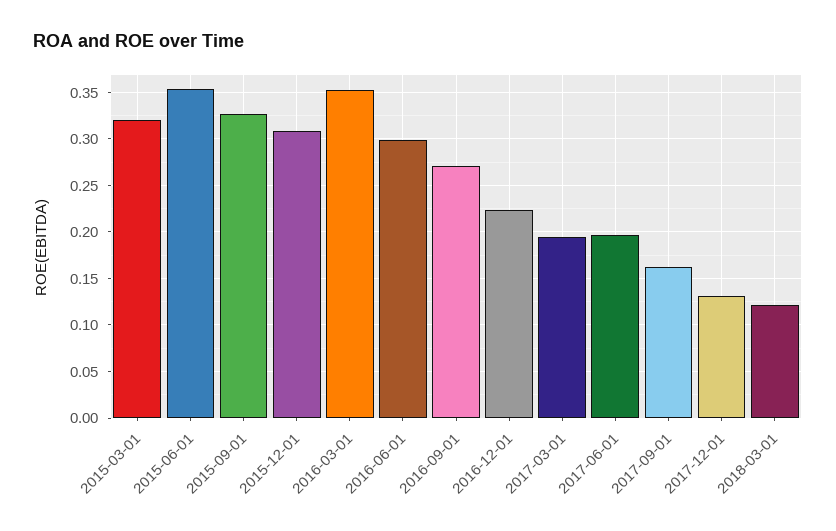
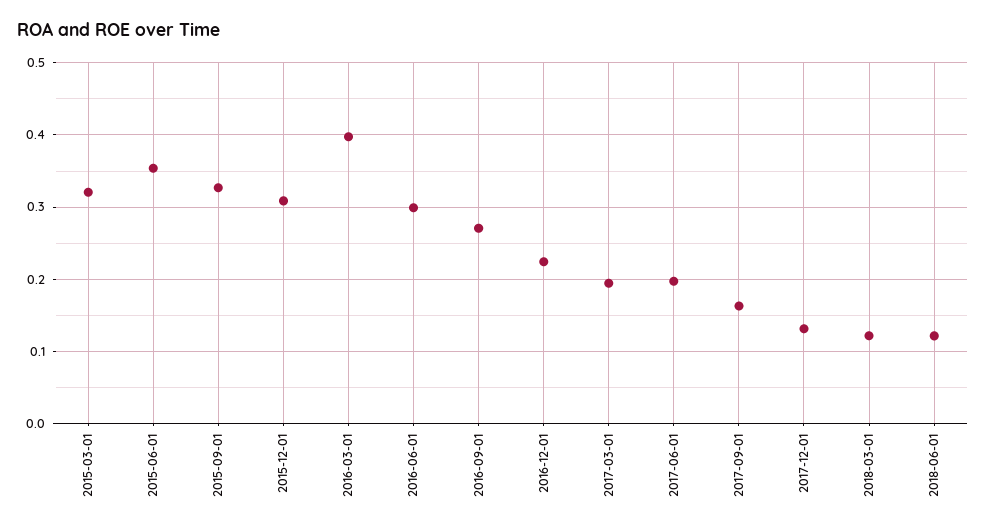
2016-03-01: 0.35 -> 0.4
2018-06-01: none -> 0.12

